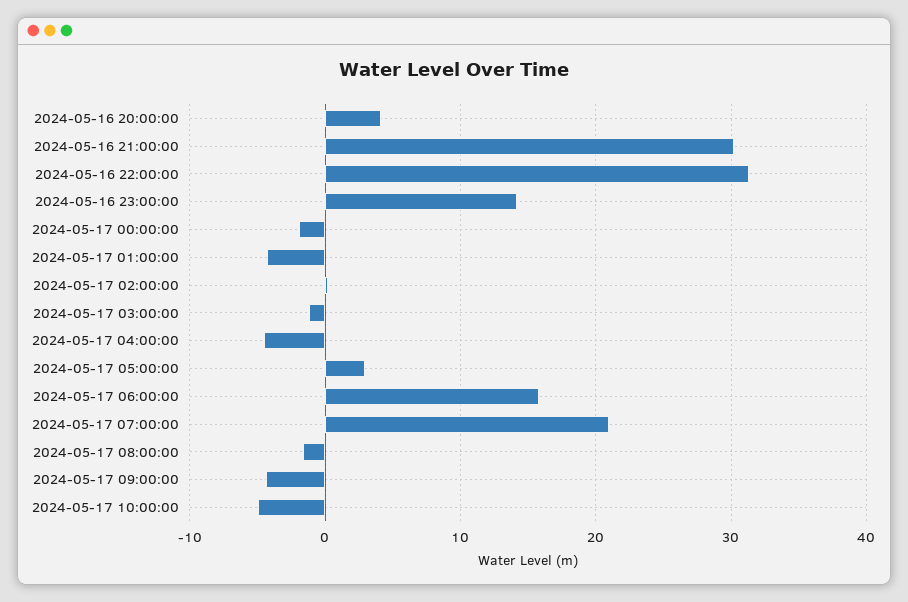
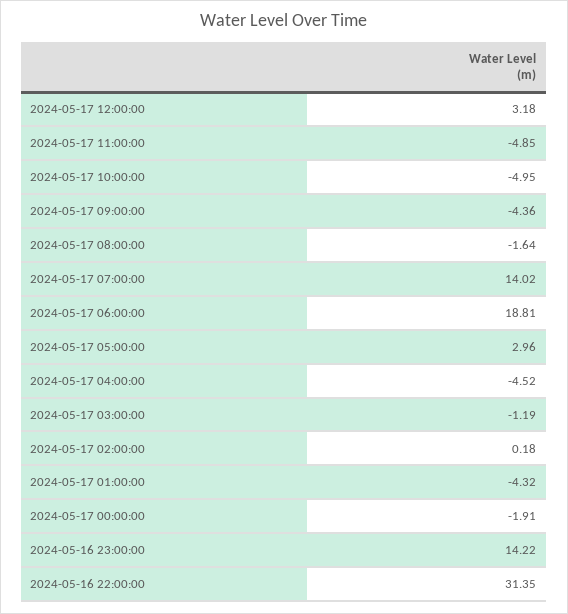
2024-05-16 20:00:00: 4 -> none
2024-05-16 21:00:00: 30 -> none
2024-05-17 06:00:00: 16 -> 18.81
2024-05-17 07:00:00: 21 -> 14.02
2024-05-17 12:00:00: none -> 3.18
2024-05-17 11:00:00: none -> -4.85

